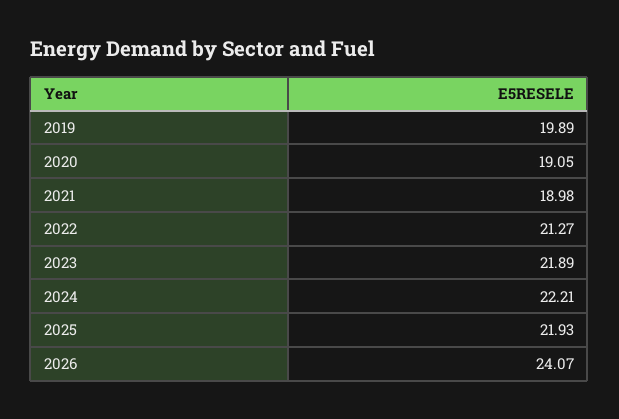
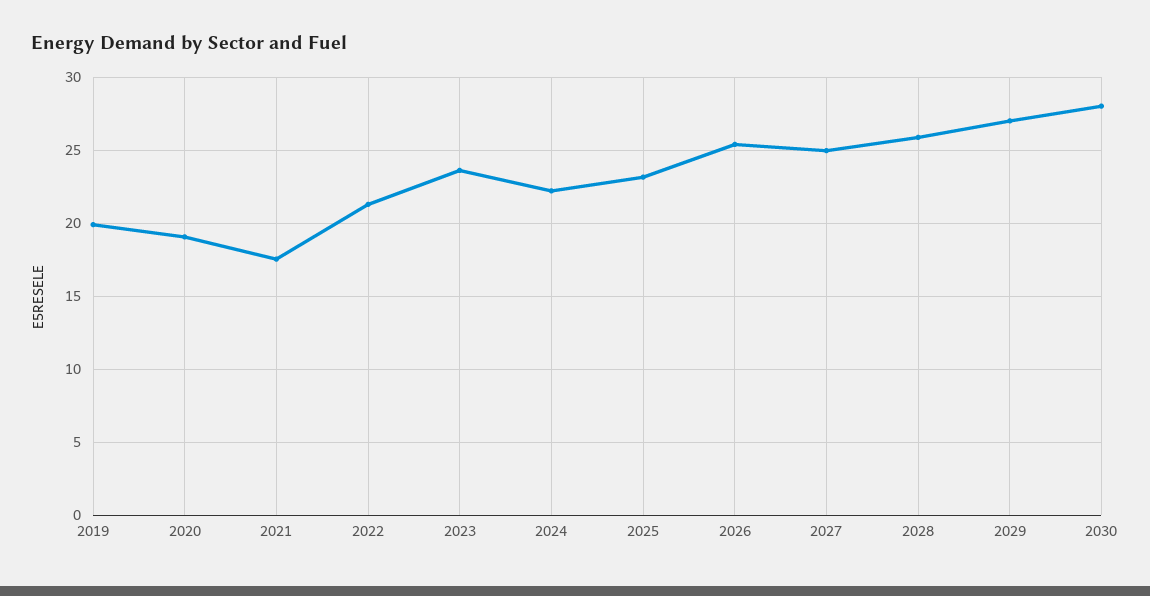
2021: 18.98 -> 17.5
2023: 21.89 -> 23.5
2025: 21.93 -> 23
2026: 24.07 -> 25.5
2027: none -> 25
2028: none -> 26
2029: none -> 27
2030: none -> 28

